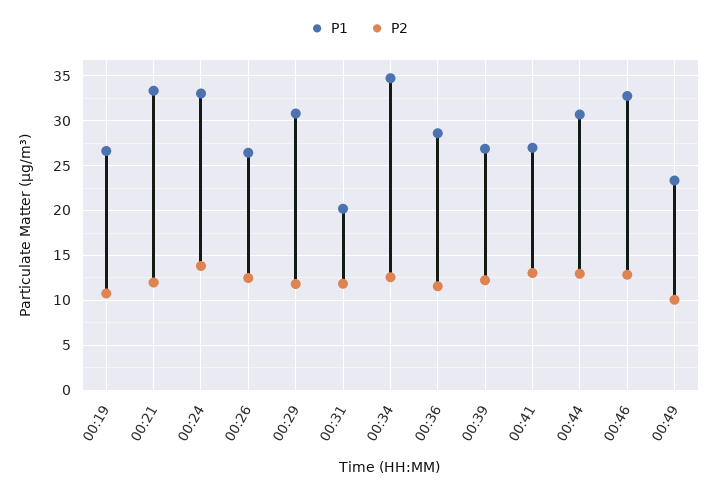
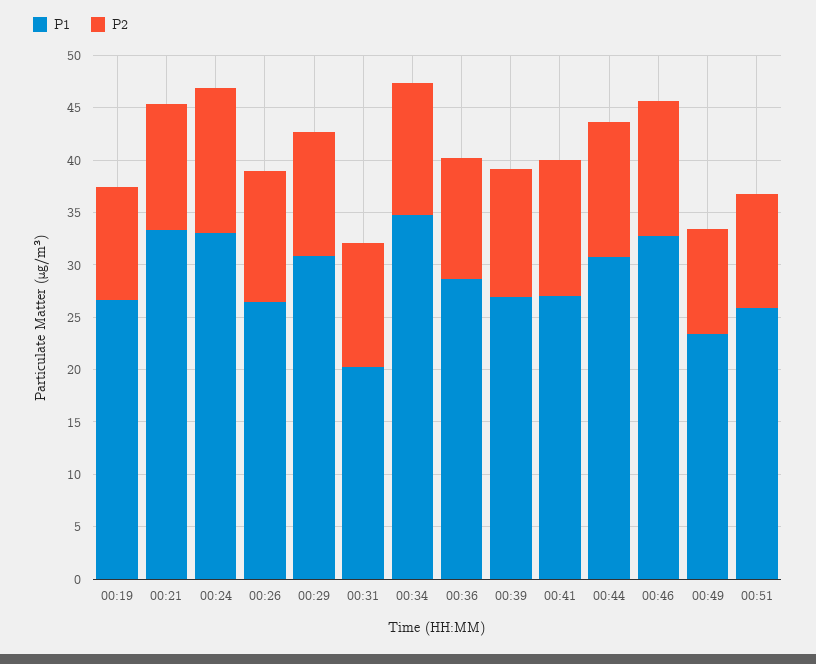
P1, 00:51: none -> 26
P2, 00:51: none -> 11

